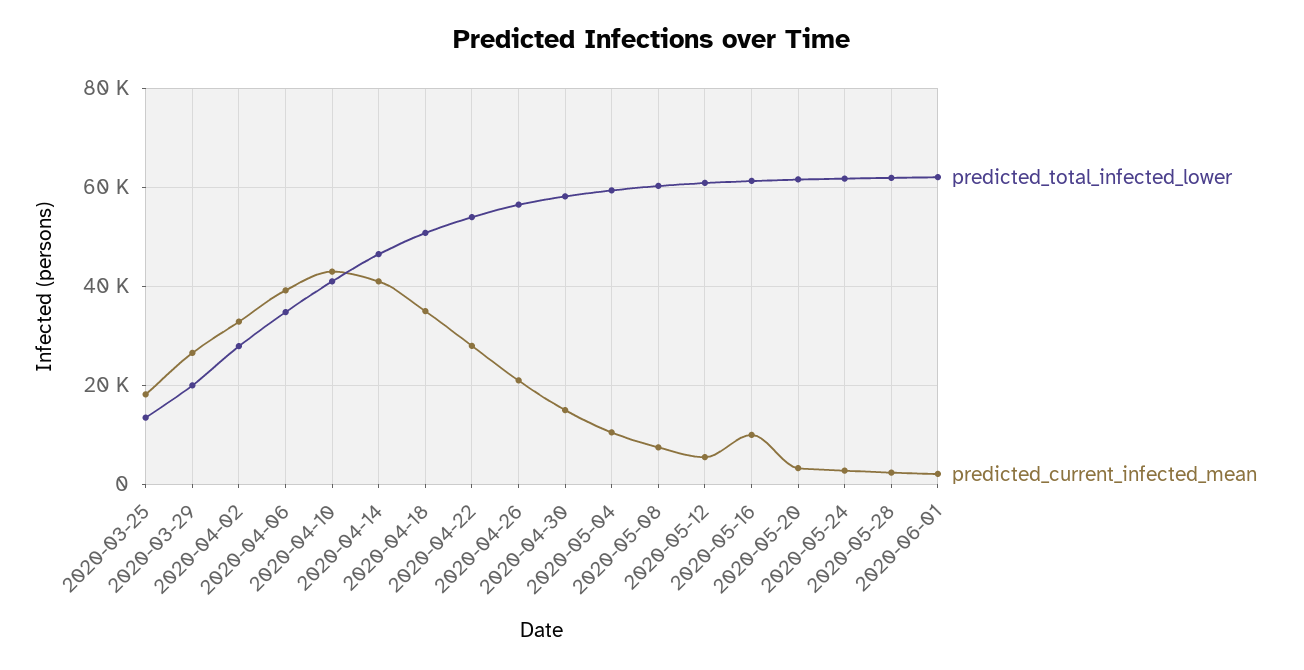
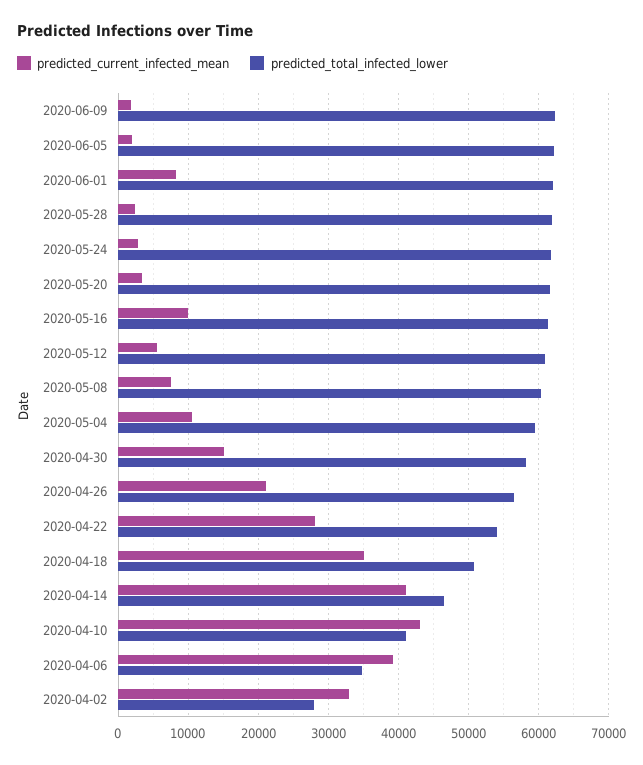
predicted_total_infected_lower, 2020-03-25: 14000 -> none
predicted_current_infected_mean, 2020-03-25: 18000 -> none
predicted_total_infected_lower, 2020-03-29: 20000 -> none
predicted_current_infected_mean, 2020-03-29: 26000 -> none
predicted_current_infected_mean, 2020-06-01: 2000 -> 8000
predicted_current_infected_mean, 2020-06-09: none -> 2000
predicted_total_infected_lower, 2020-06-09: none -> 62000
predicted_current_infected_mean, 2020-06-05: none -> 2000
predicted_total_infected_lower, 2020-06-05: none -> 62000

